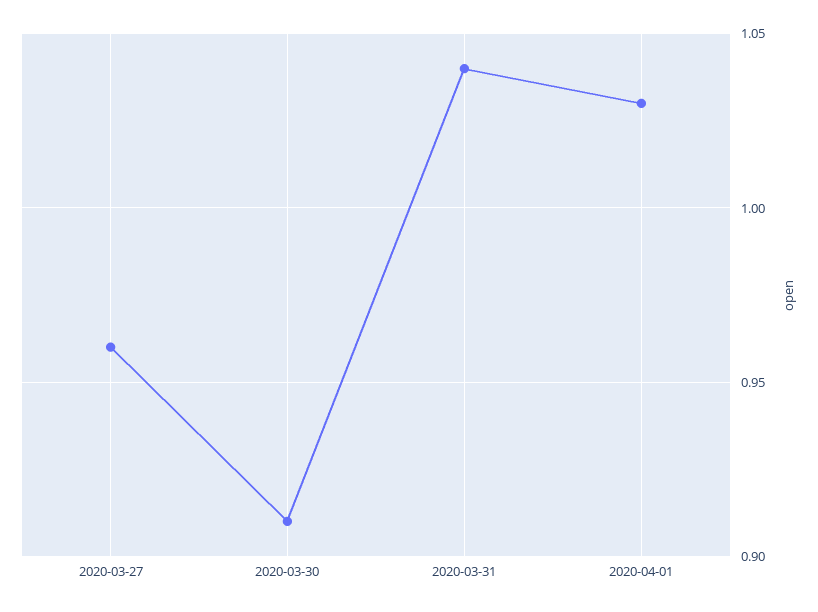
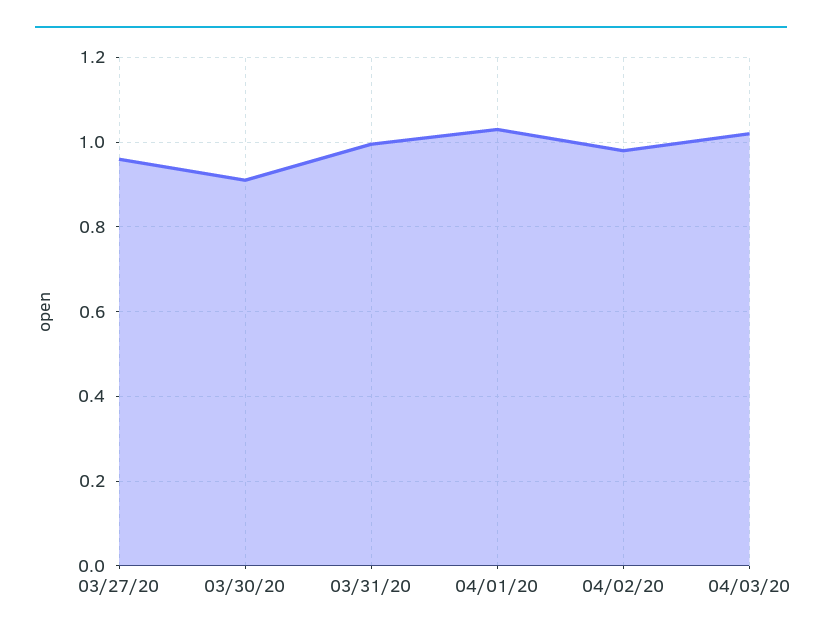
2020-03-31: 1.04 -> 1
04/02/20: none -> 0.98
04/03/20: none -> 1.02

